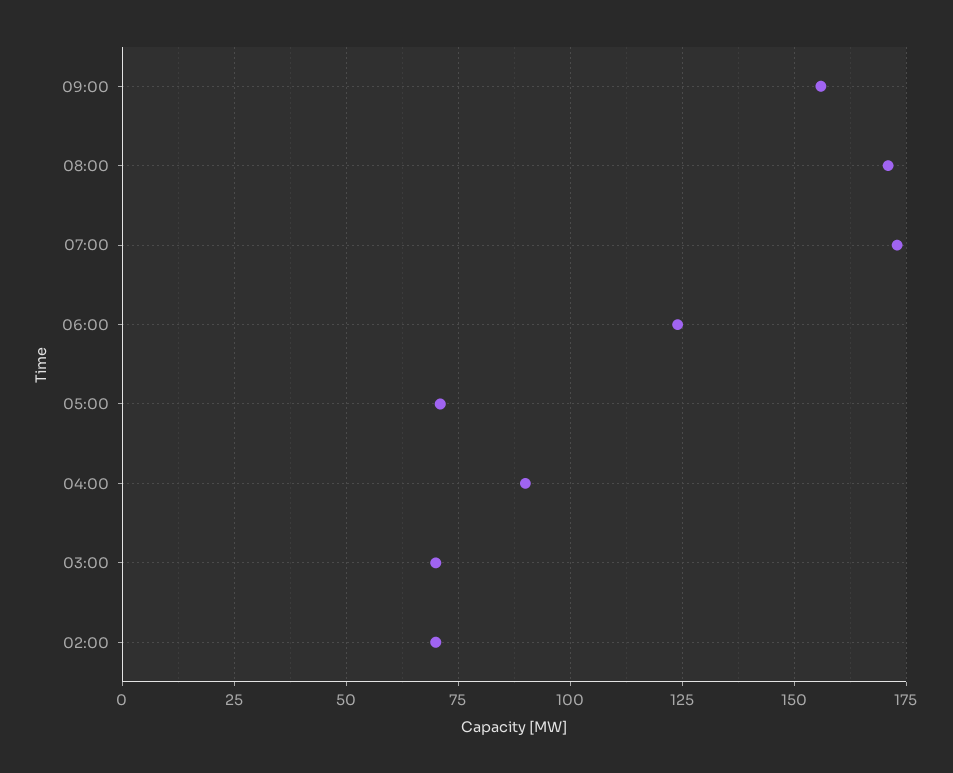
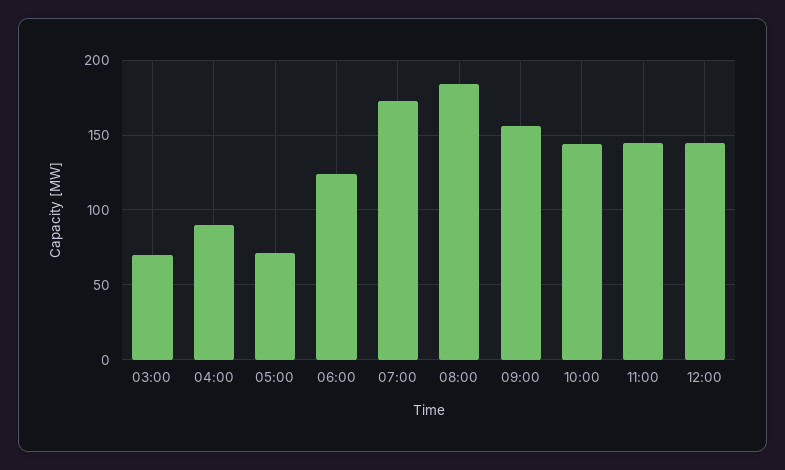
08:00: 170 -> 185
02:00: 70 -> none
10:00: none -> 145
11:00: none -> 145
12:00: none -> 145

